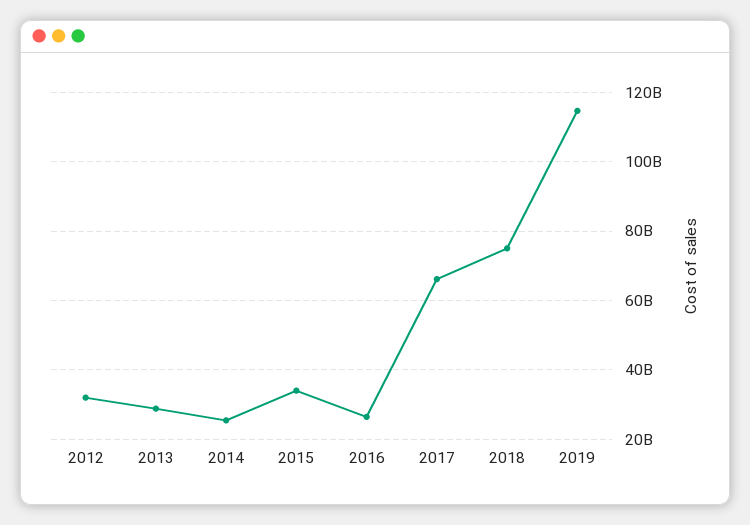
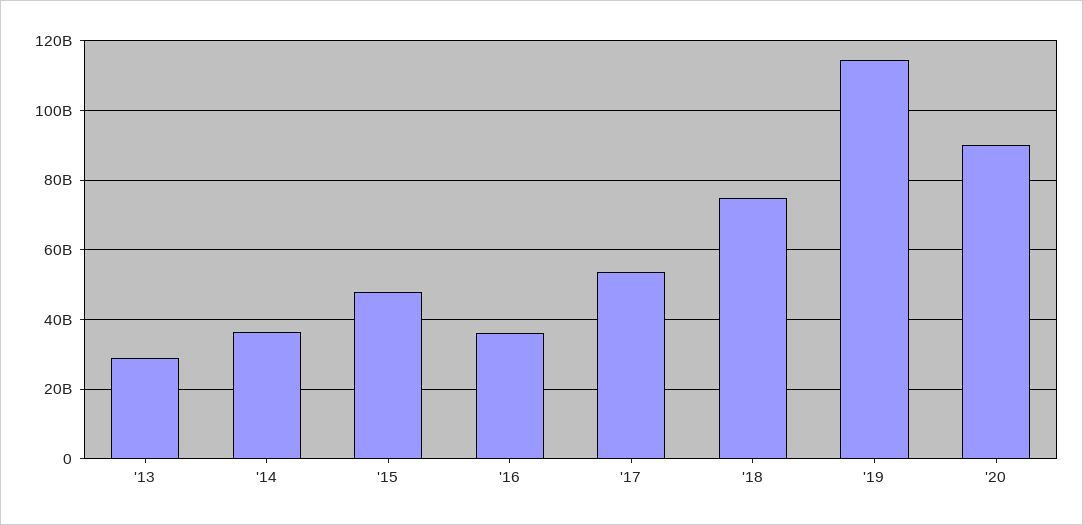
2012: 32000000000 -> none
2014: 26000000000 -> 36000000000
2015: 34000000000 -> 48000000000
2016: 26000000000 -> 36000000000
2017: 66000000000 -> 54000000000
'20: none -> 90000000000

